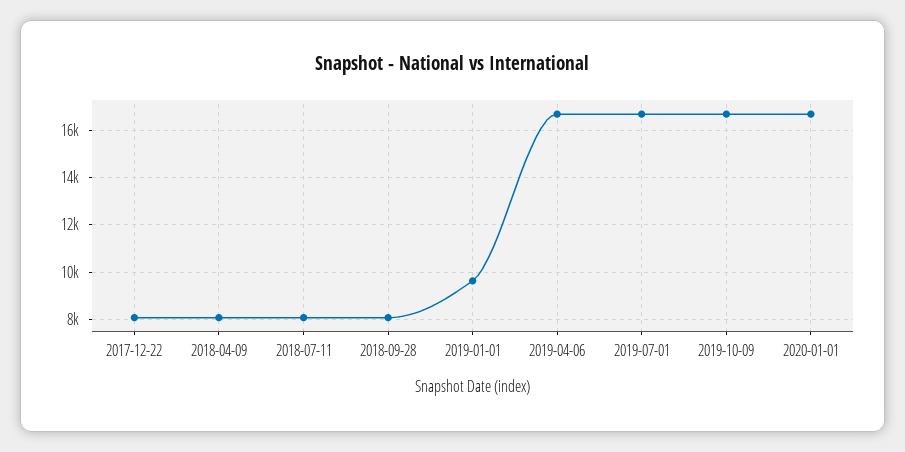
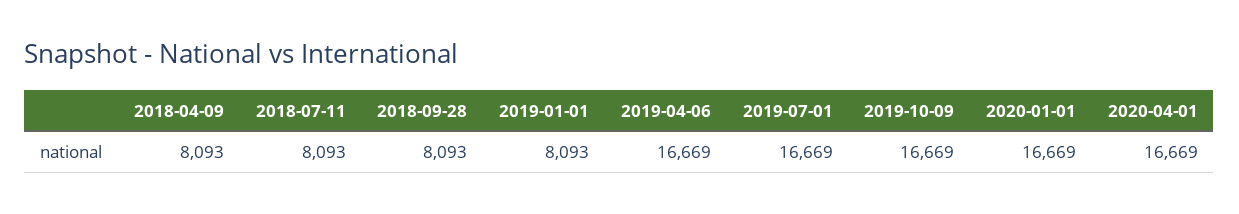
2017-12-22: 8000 -> none
2019-01-01: 9500 -> 8093
2020-04-01: none -> 16669

